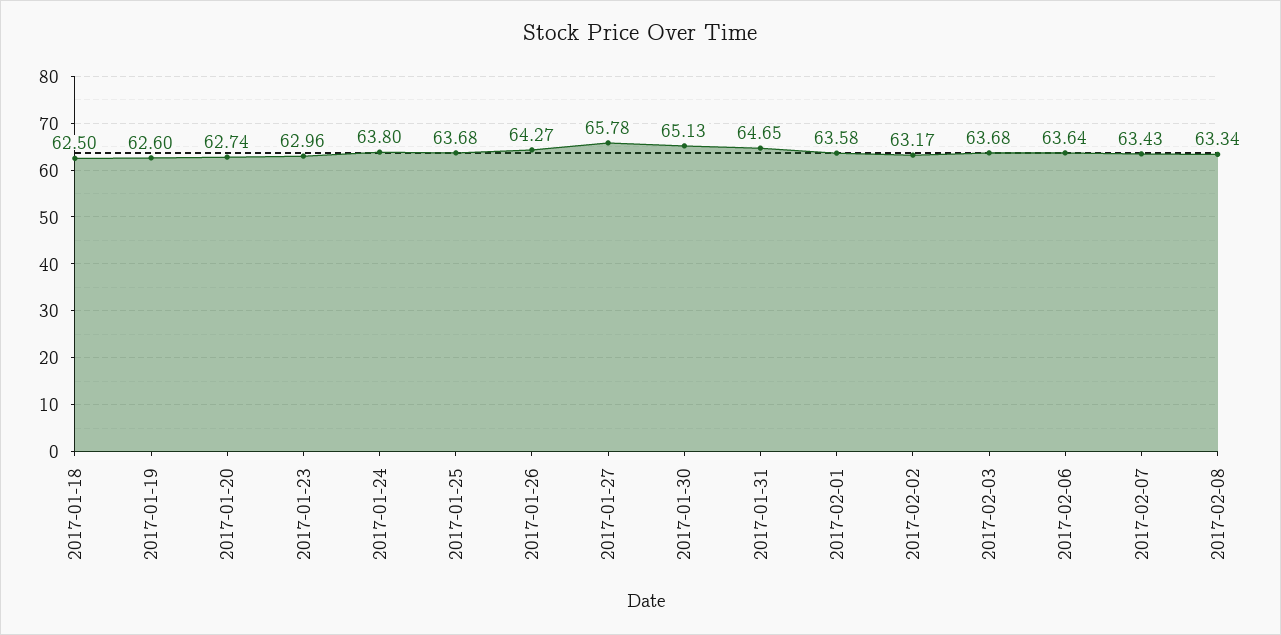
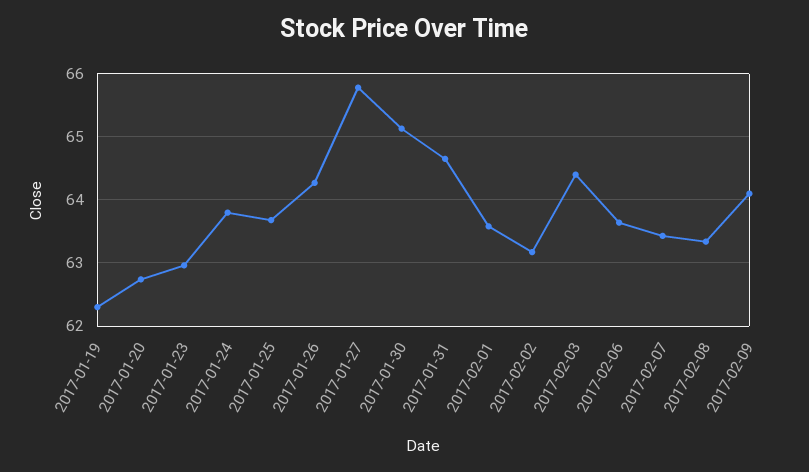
2017-01-18: 62.5 -> none
2017-01-19: 62.6 -> 62.3
2017-02-03: 63.68 -> 64.4
2017-02-09: none -> 64.1

